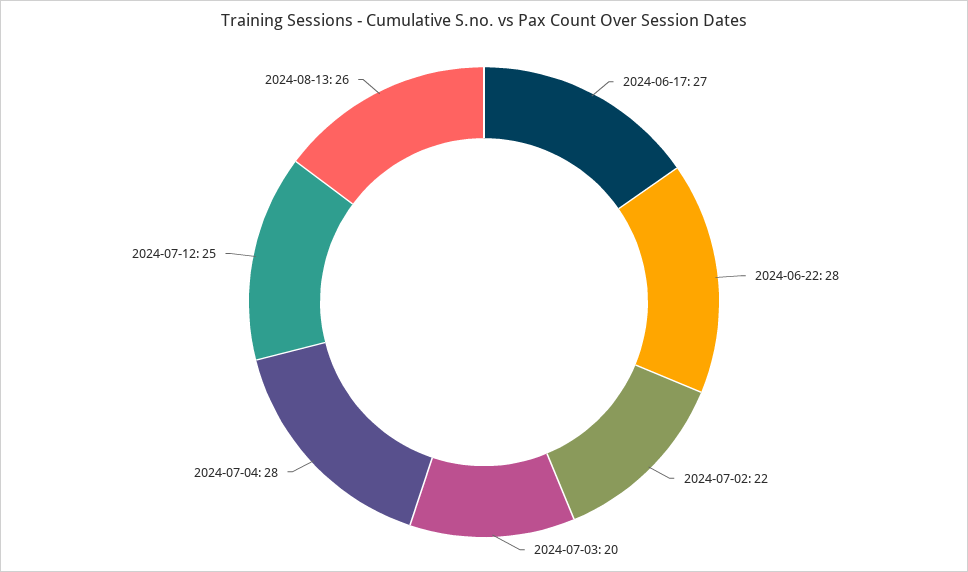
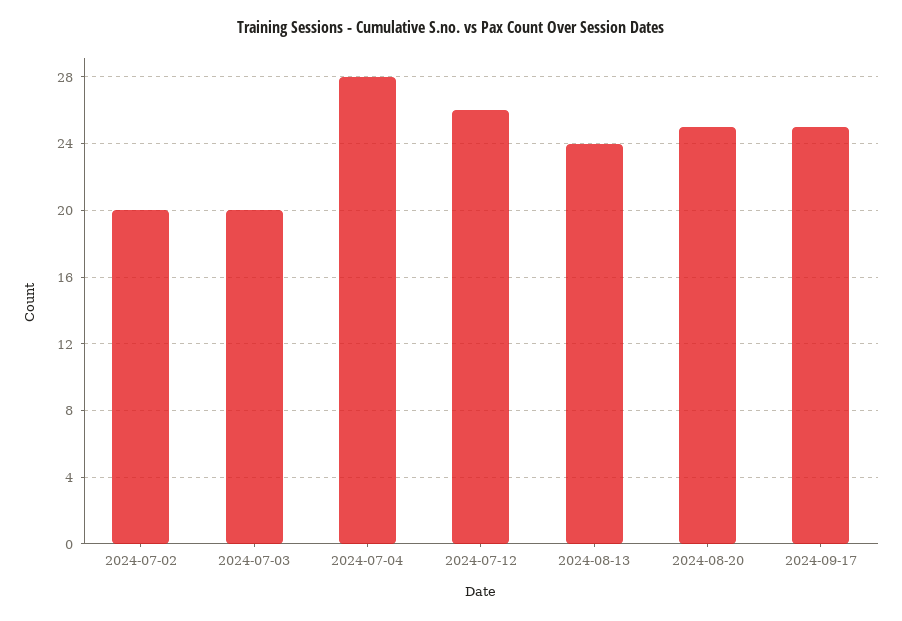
2024-06-17: 27 -> none
2024-06-22: 28 -> none
2024-07-02: 22 -> 20
2024-07-12: 25 -> 26
2024-08-13: 26 -> 24
2024-08-20: none -> 25
2024-09-17: none -> 25

